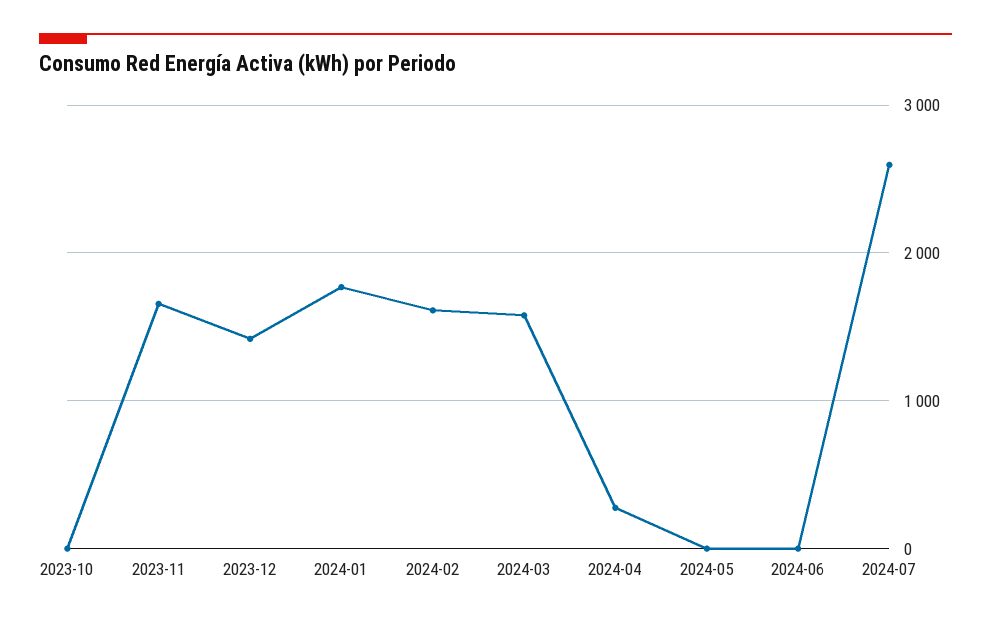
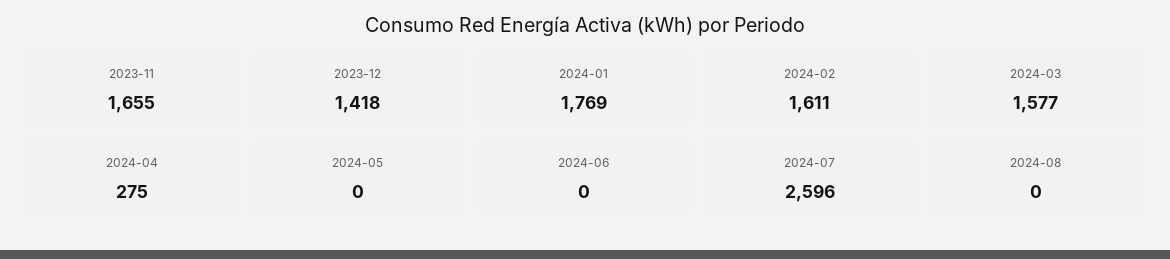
2023-10: 0 -> none
2024-08: none -> 0

